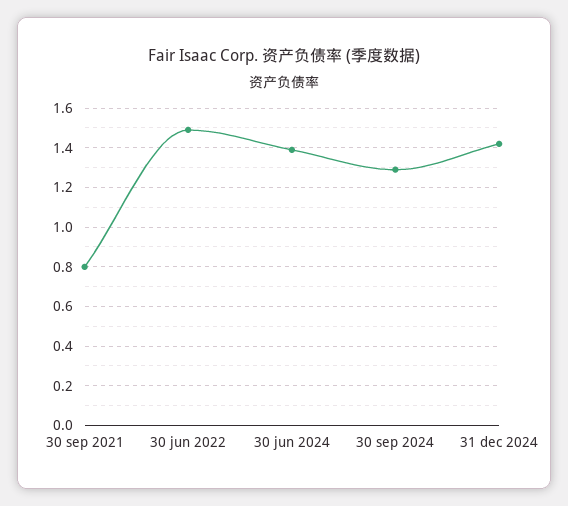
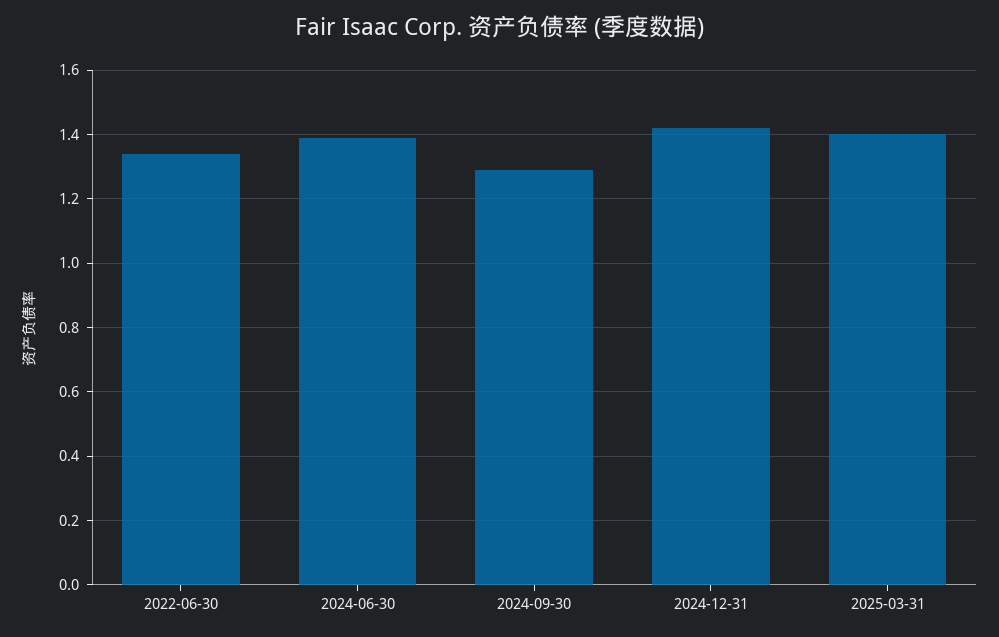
30 sep 2021: 0.8 -> none
30 jun 2022: 1.5 -> 1.35
2025-03-31: none -> 1.4

